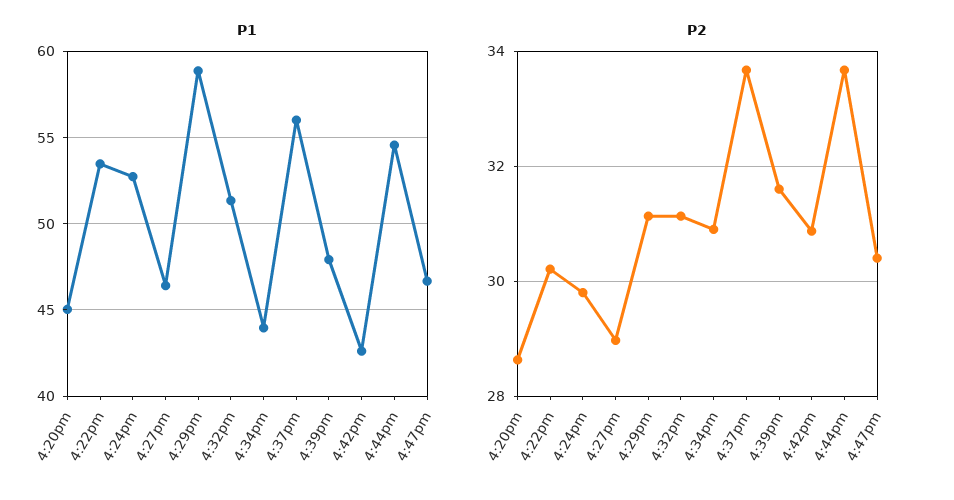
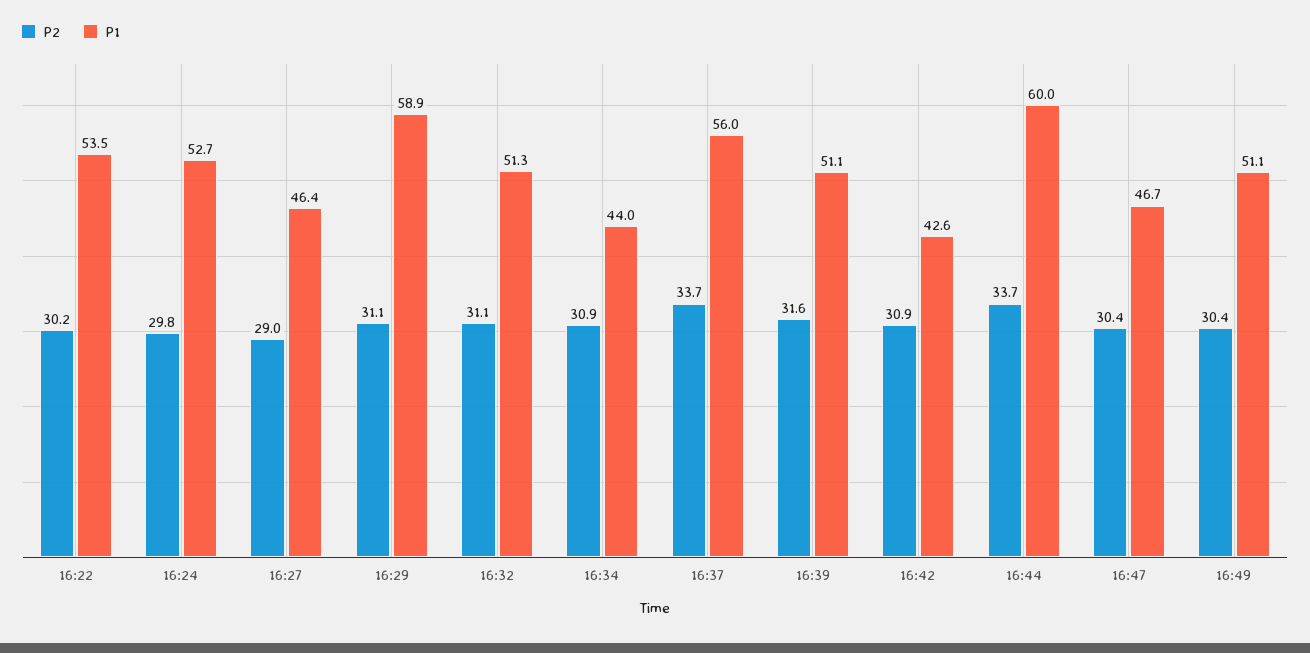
P1, 4:20pm: 45 -> none
P1, 4:39pm: 48 -> 51.1
P1, 4:44pm: 54.5 -> 60
P2, 4:20pm: 28.6 -> none
P2, 16:49: none -> 30.4
P1, 16:49: none -> 51.1

